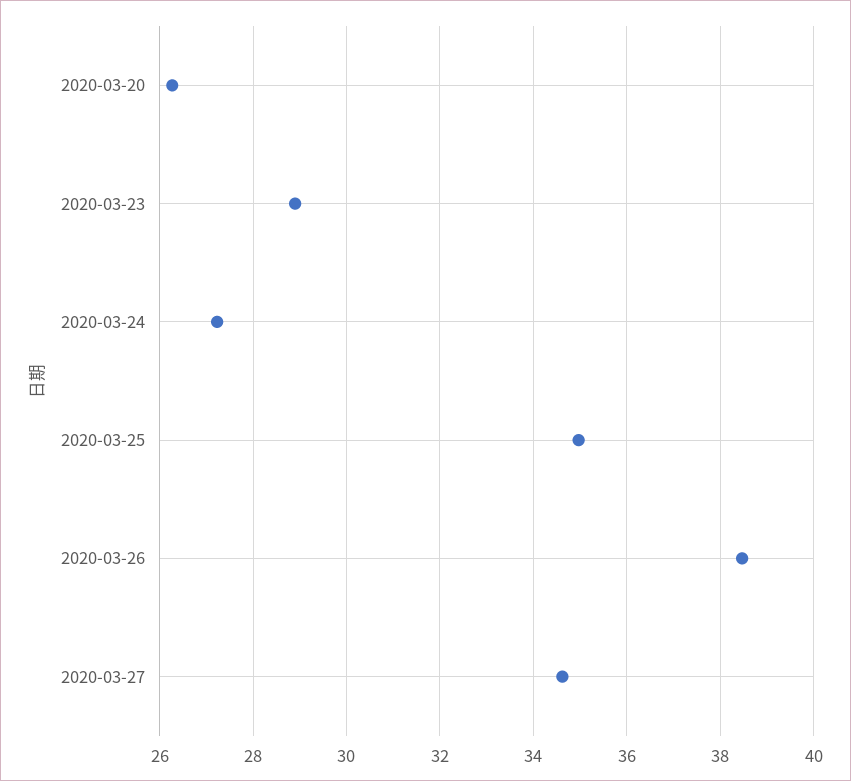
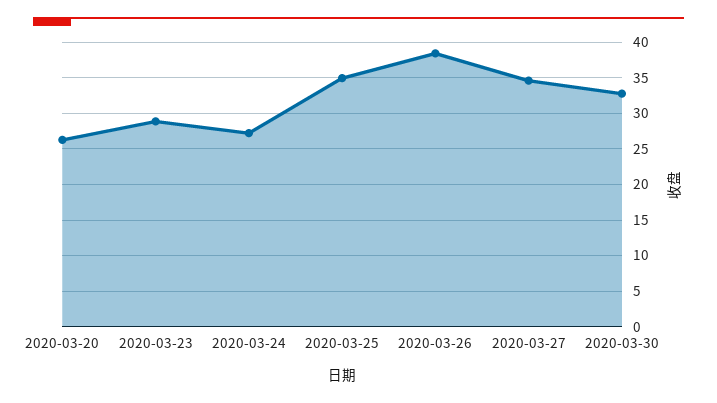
2020-03-30: none -> 33

